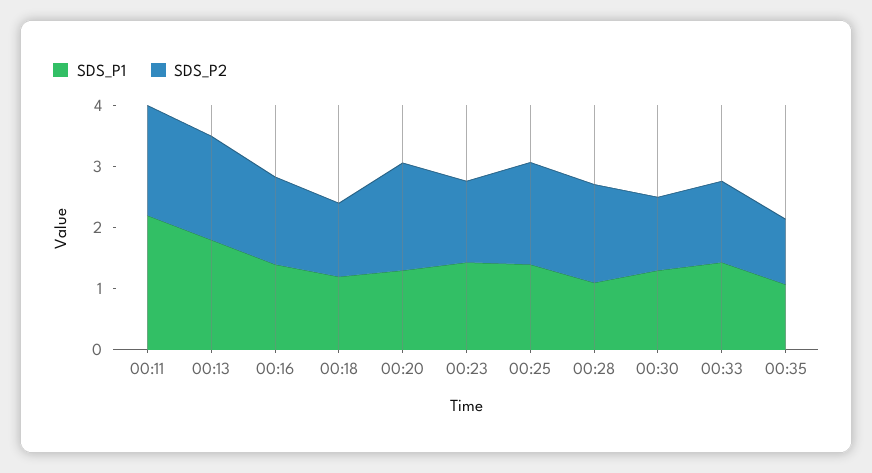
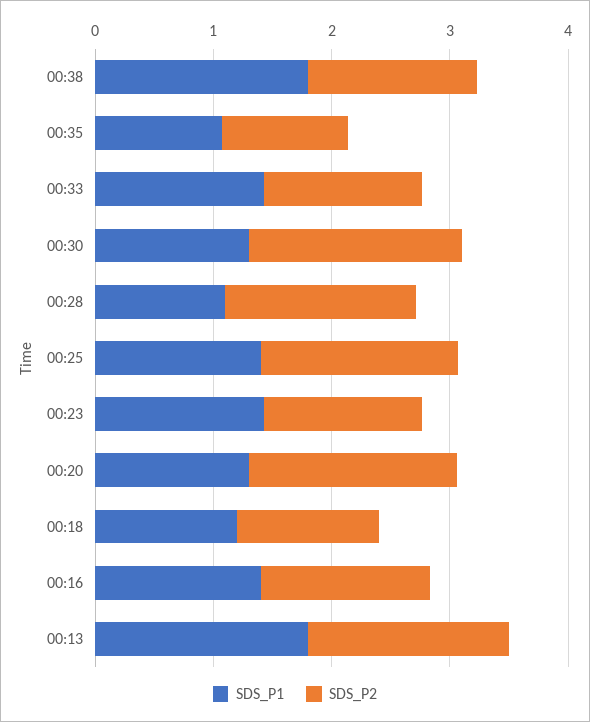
SDS_P1, 00:11: 2.2 -> none
SDS_P2, 00:11: 1.8 -> none
SDS_P2, 00:30: 1.2 -> 1.8
SDS_P1, 00:38: none -> 1.8
SDS_P2, 00:38: none -> 1.4

